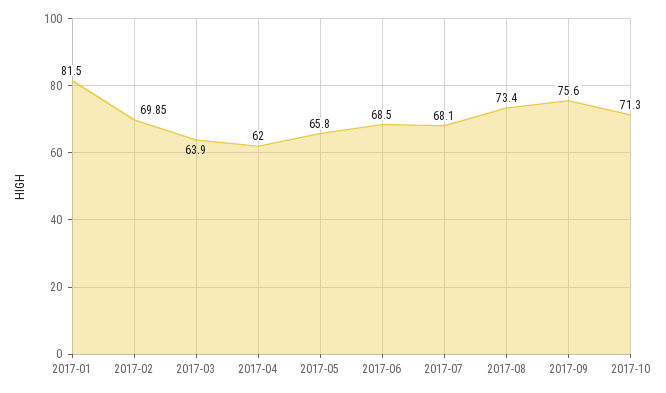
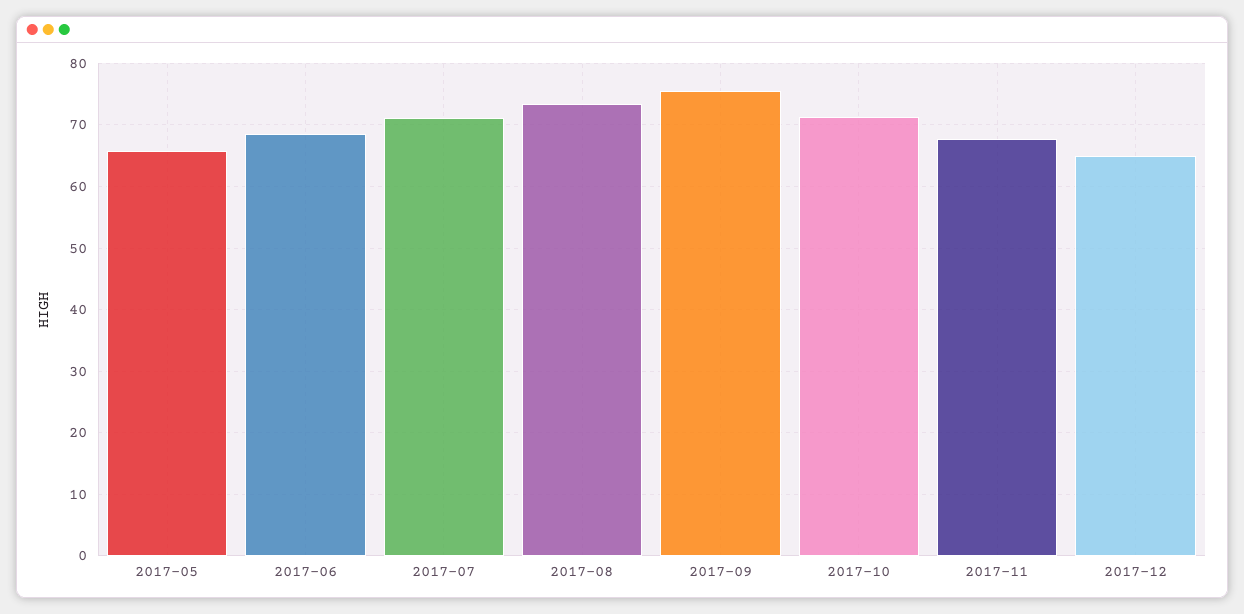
2017-01: 81.5 -> none
2017-02: 69.85 -> none
2017-03: 63.9 -> none
2017-04: 62 -> none
2017-07: 68.1 -> 71
2017-11: none -> 68
2017-12: none -> 65

